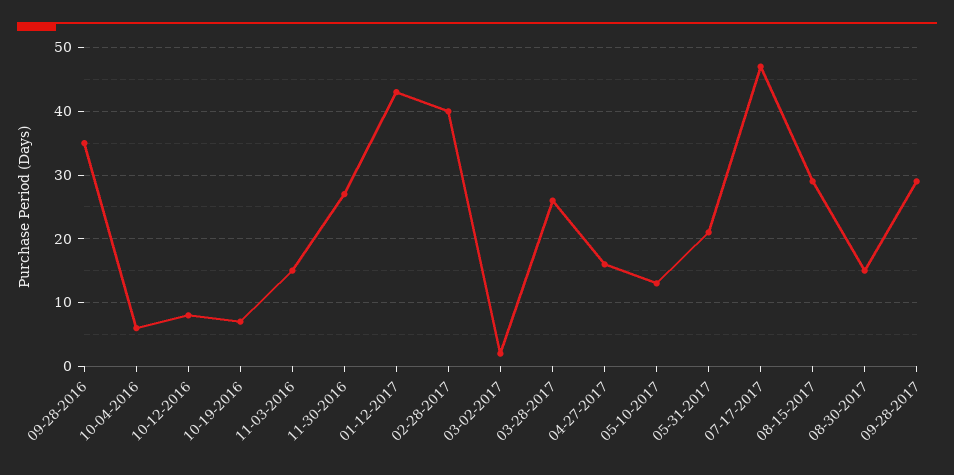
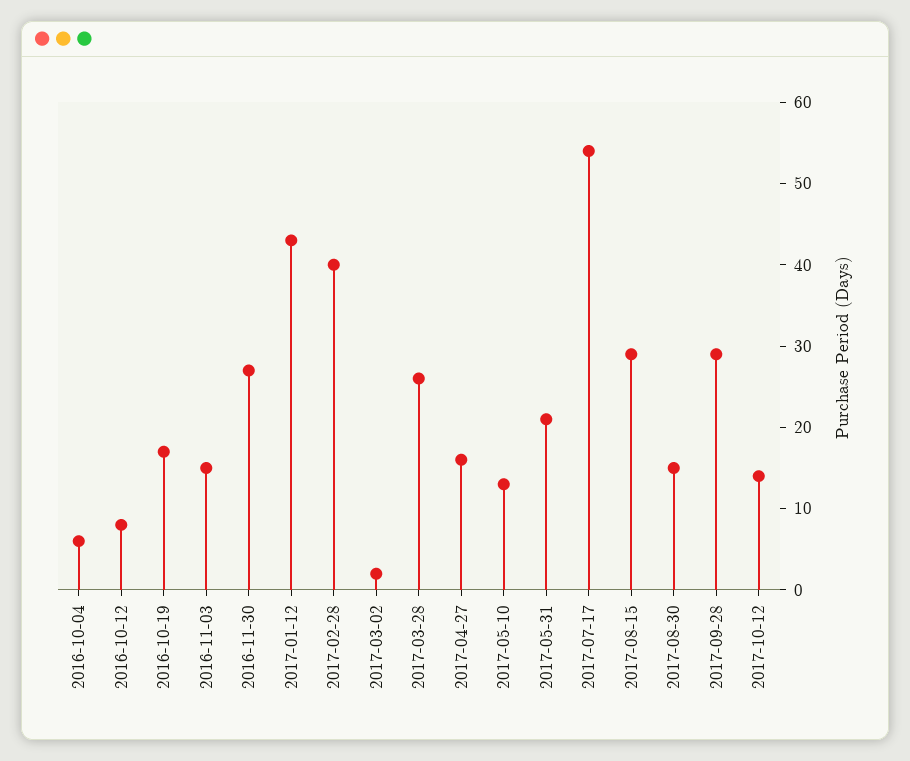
09-28-2016: 35 -> none
10-19-2016: 7 -> 17
07-17-2017: 47 -> 54
2017-10-12: none -> 14

